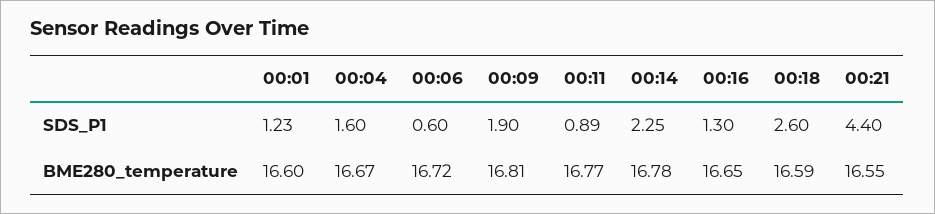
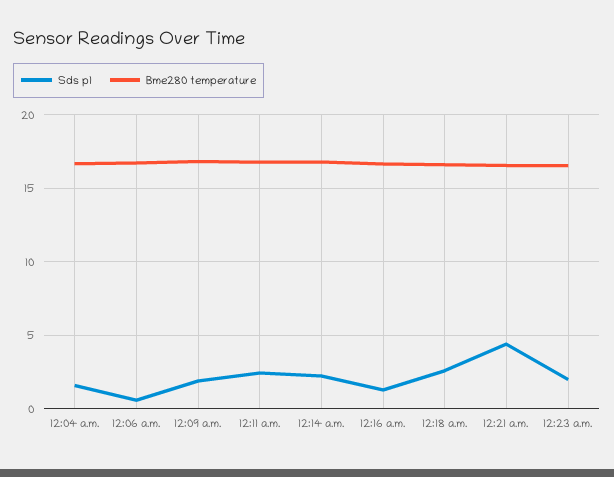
SDS_P1, 00:01: 1.23 -> none
SDS_P1, 00:11: 0.89 -> 2.5
BME280_temperature, 00:01: 16.6 -> none
SDS_P1, 12:23 a.m.: none -> 2
BME280_temperature, 12:23 a.m.: none -> 16.5

